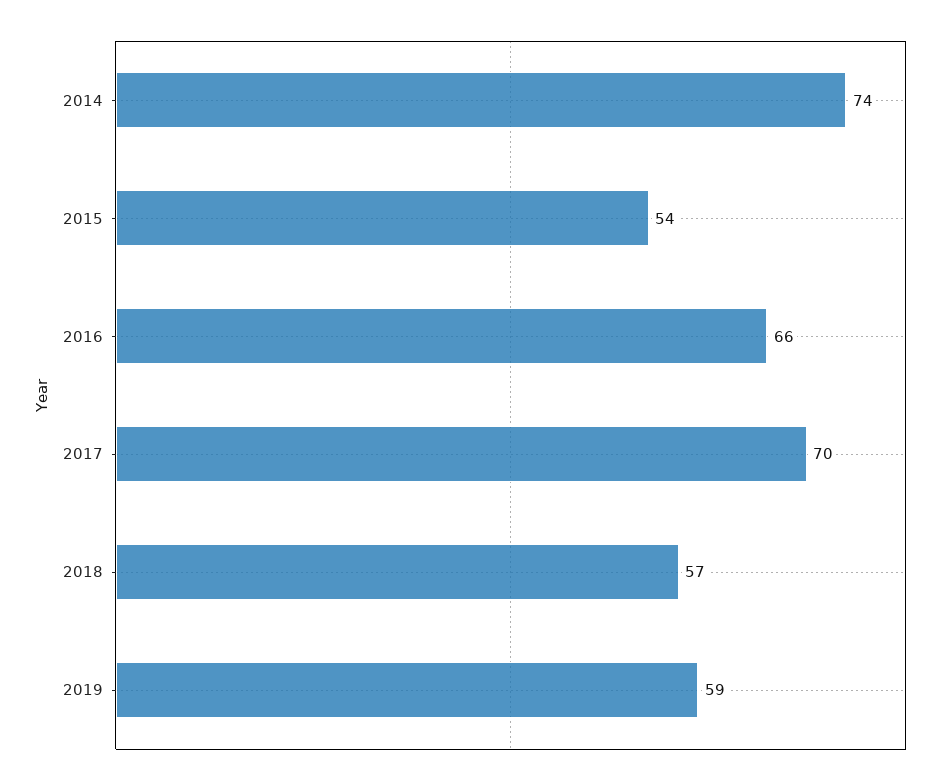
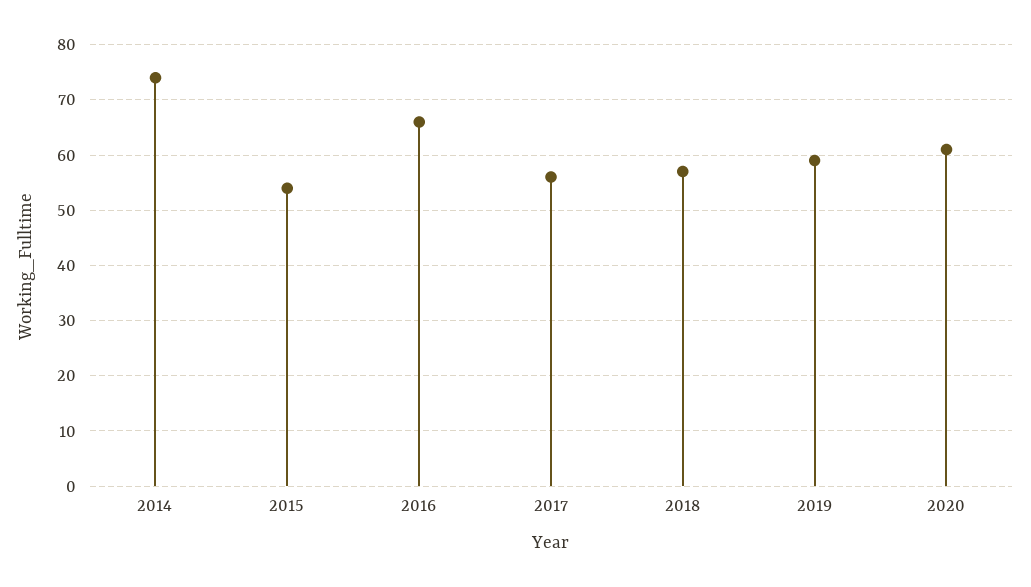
2017: 70 -> 55
2020: none -> 60

